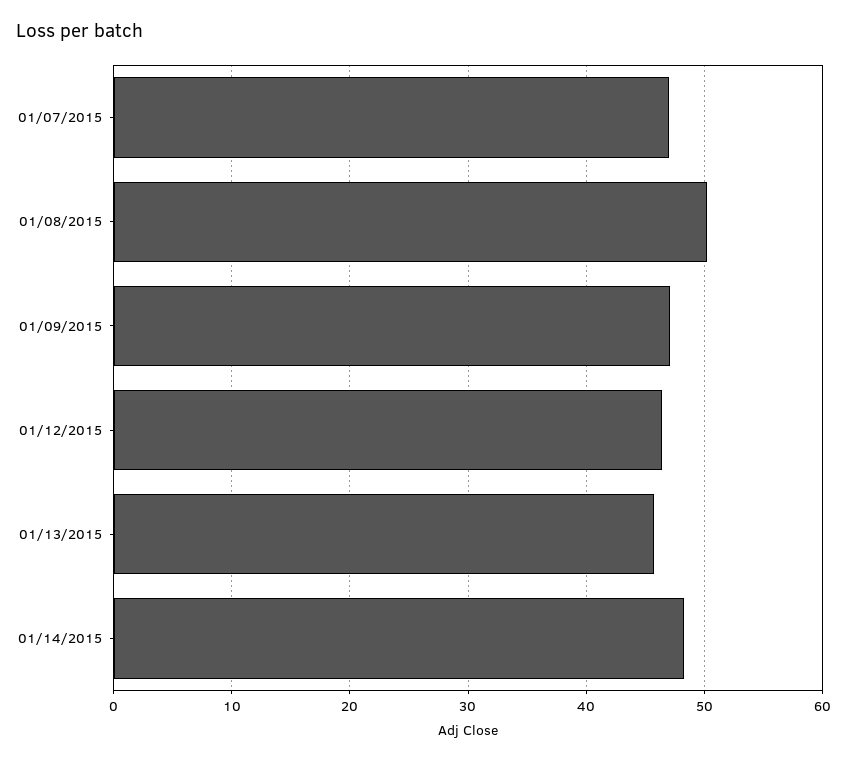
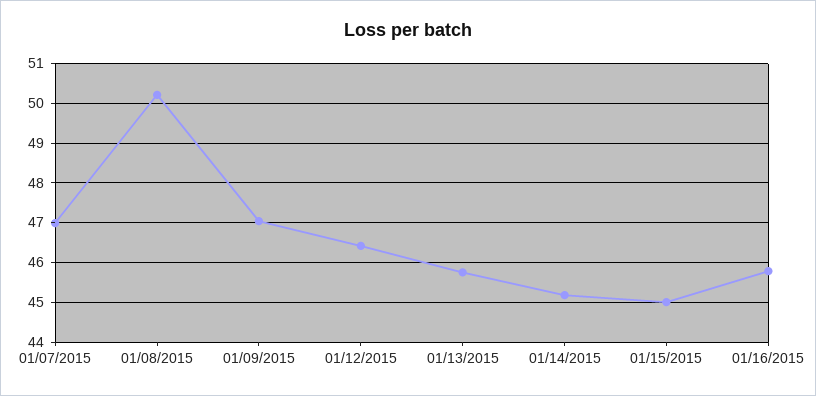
01/14/2015: 48 -> 45.2
01/15/2015: none -> 45
01/16/2015: none -> 45.8

